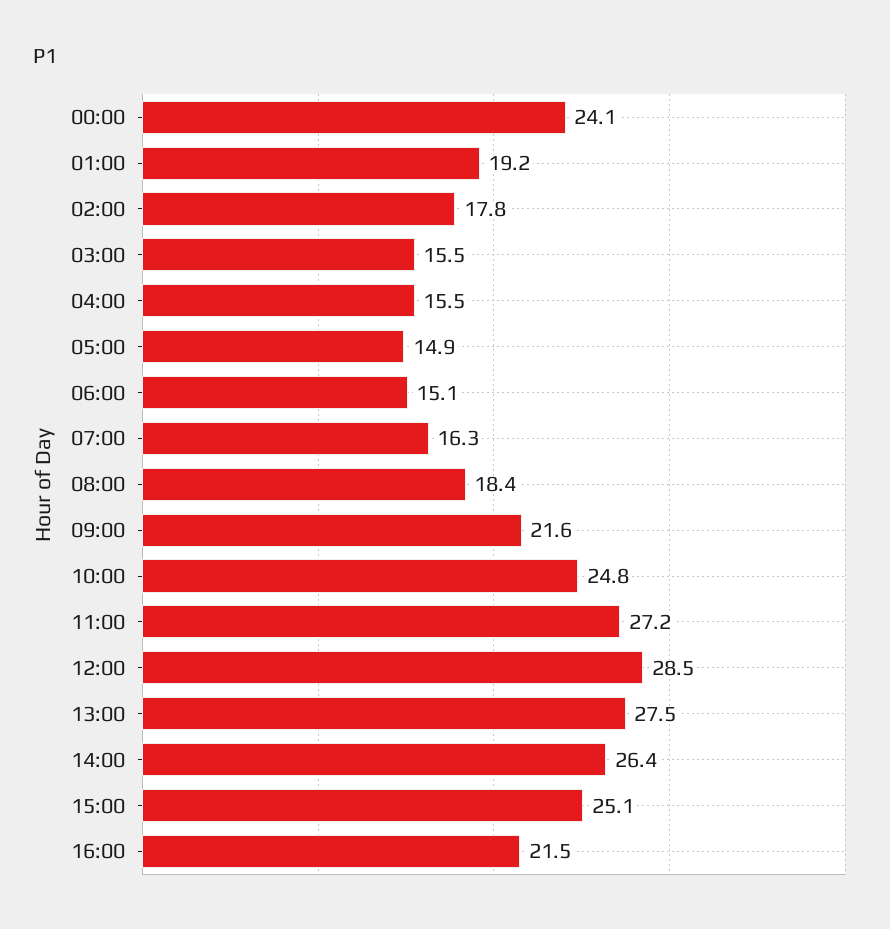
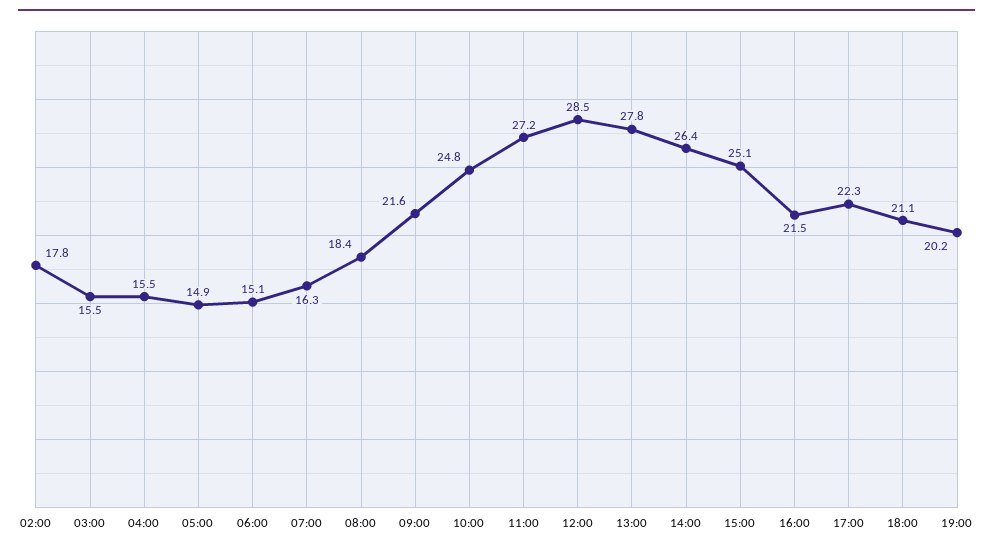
00:00: 24.1 -> none
01:00: 19.2 -> none
13:00: 27.5 -> 27.8
17:00: none -> 22.3
18:00: none -> 21.1
19:00: none -> 20.2

